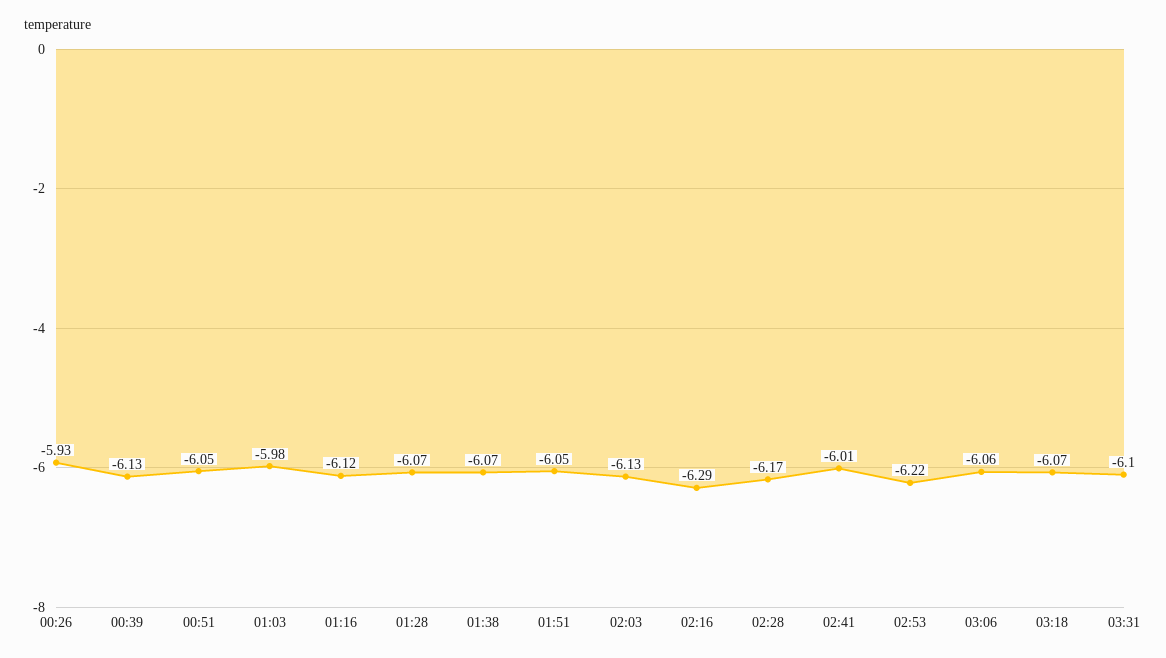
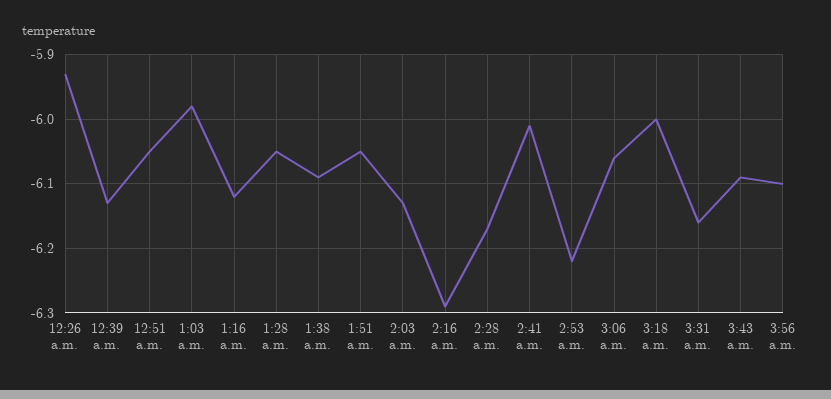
01:28: -6.07 -> -6.05
01:38: -6.07 -> -6.09
03:18: -6.07 -> -6
03:31: -6.1 -> -6.16
3:43 a.m.: none -> -6.09
3:56 a.m.: none -> -6.1

